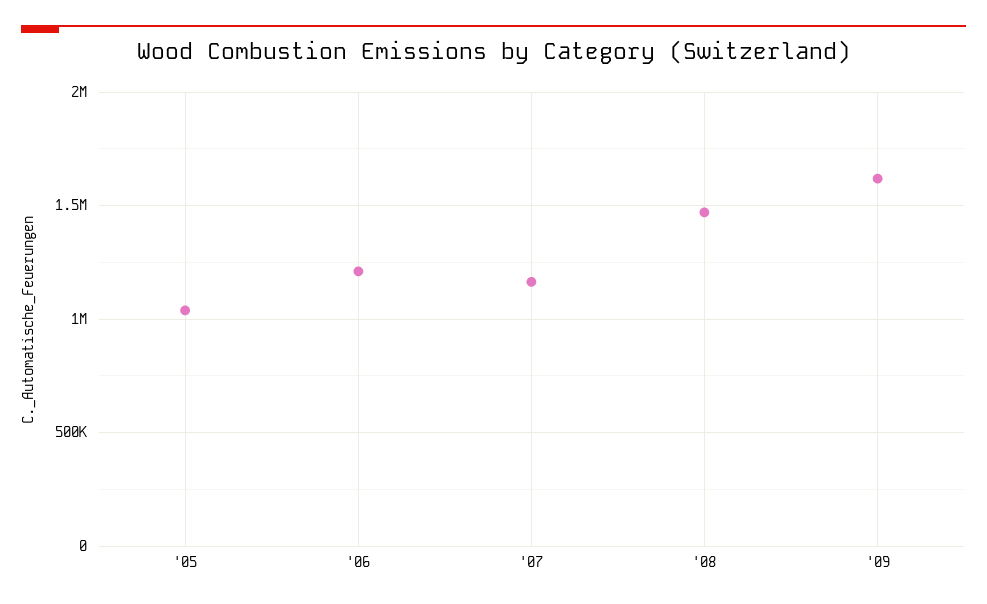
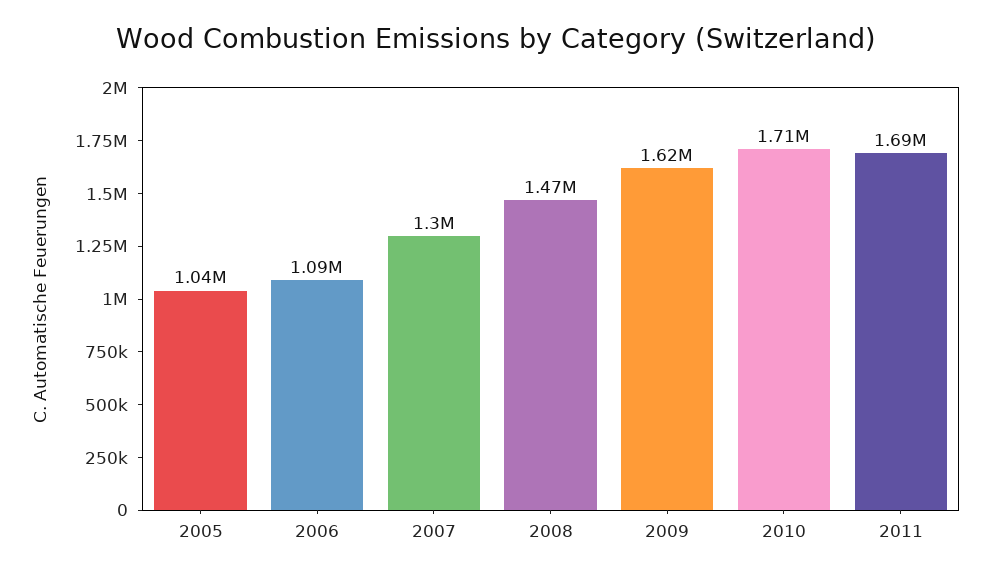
'06: 1200000 -> 1090000
'07: 1150000 -> 1300000
2010: none -> 1710000
2011: none -> 1690000

